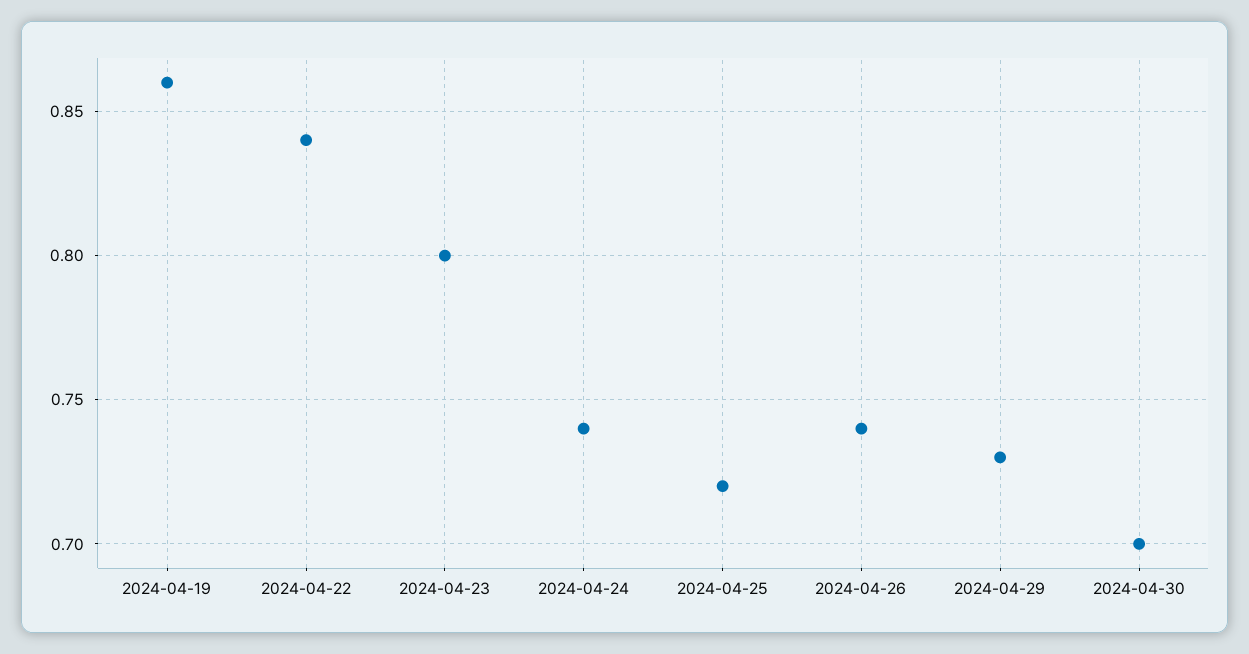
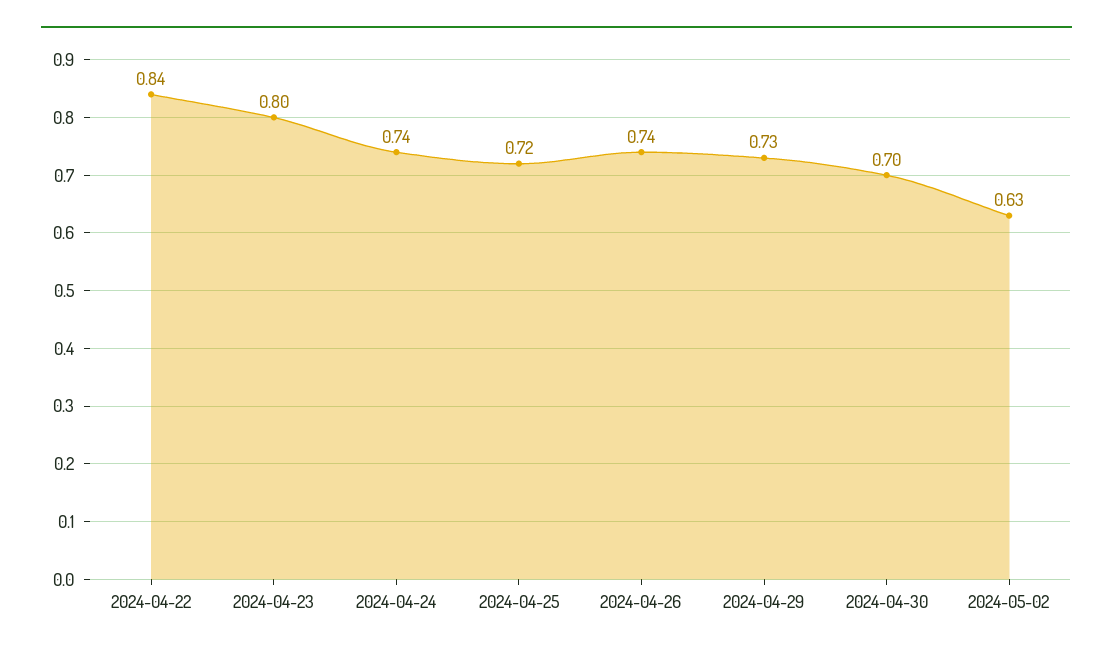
2024-04-19: 0.86 -> none
2024-05-02: none -> 0.63

